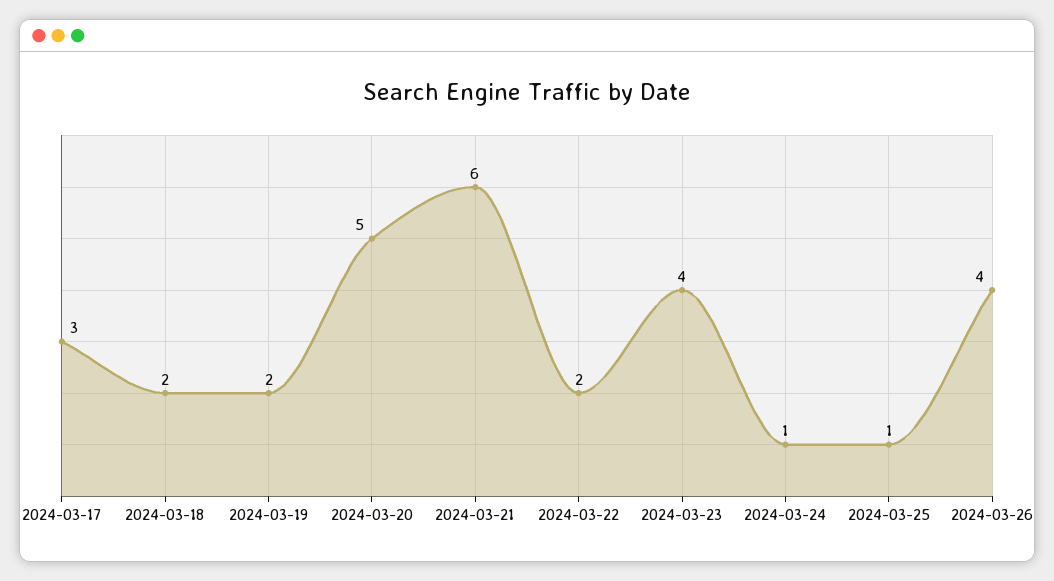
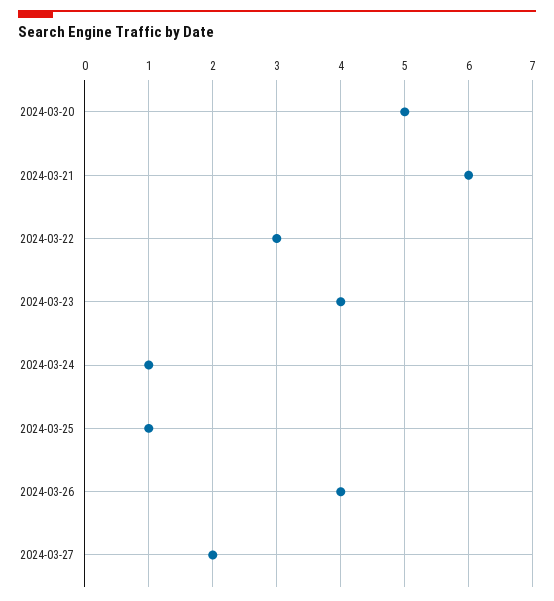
2024-03-17: 3 -> none
2024-03-18: 2 -> none
2024-03-19: 2 -> none
2024-03-22: 2 -> 3
2024-03-27: none -> 2

